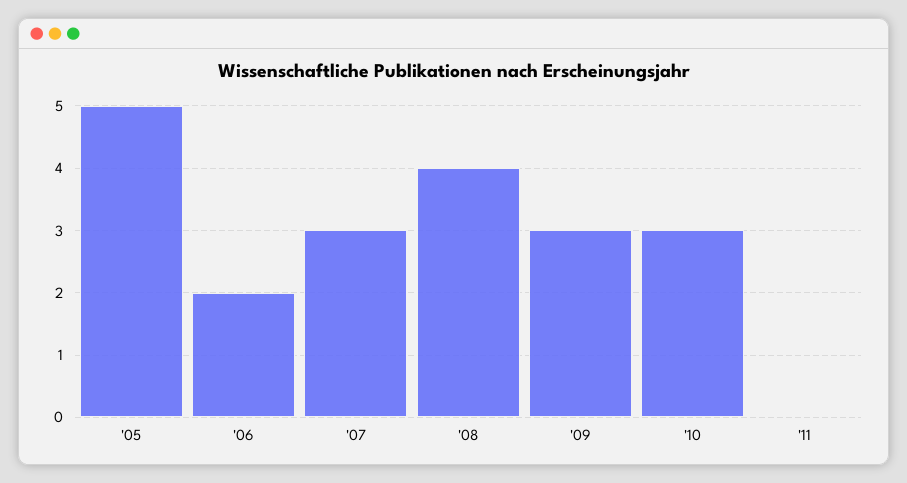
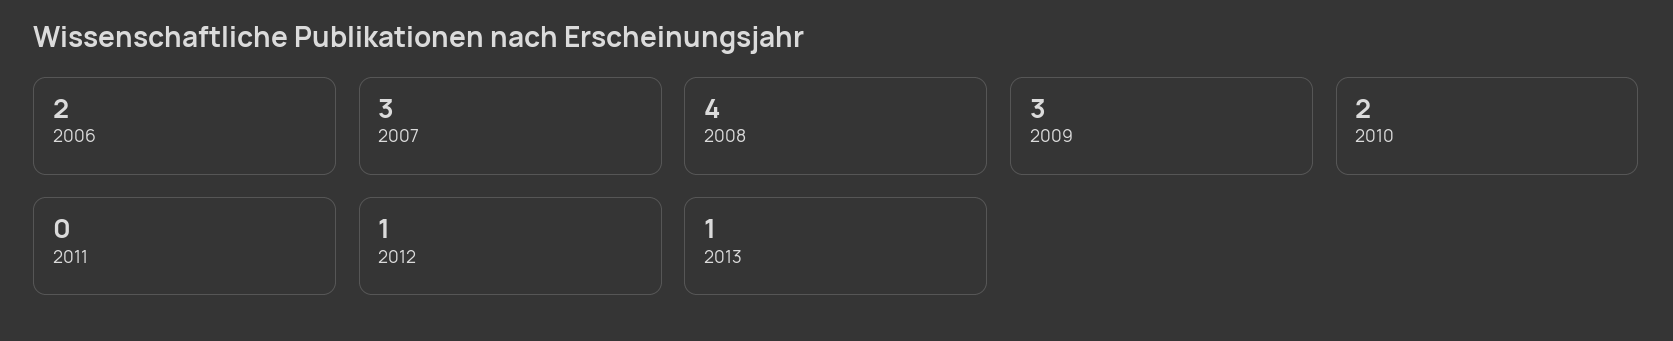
'05: 5 -> none
'10: 3 -> 2
2012: none -> 1
2013: none -> 1

